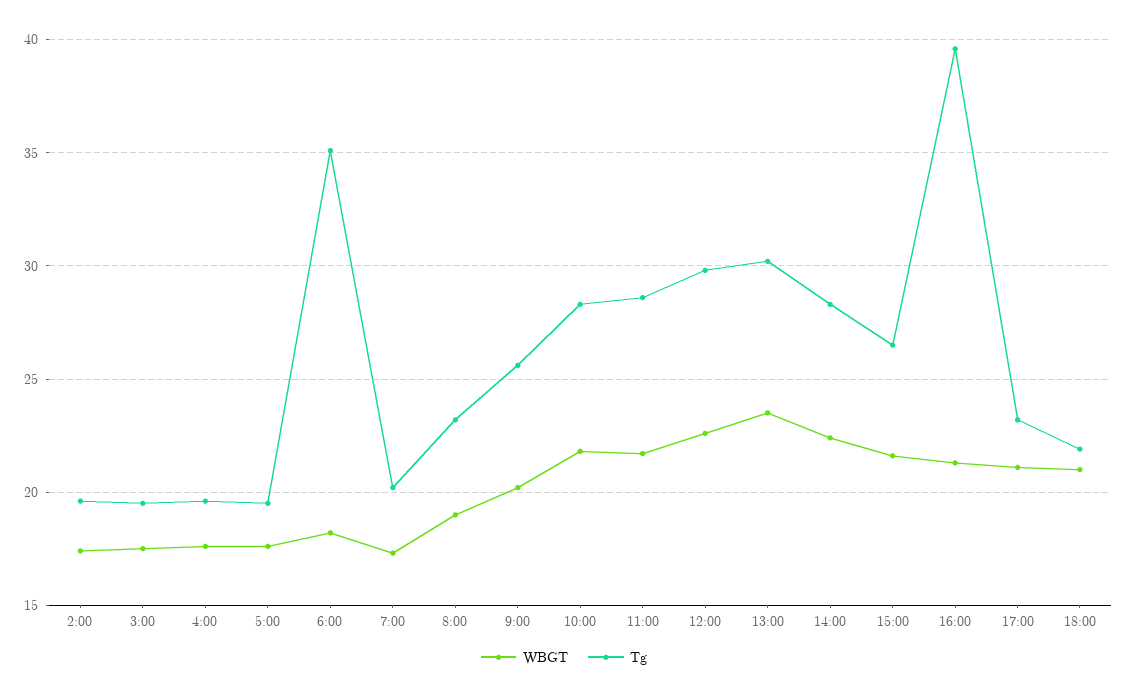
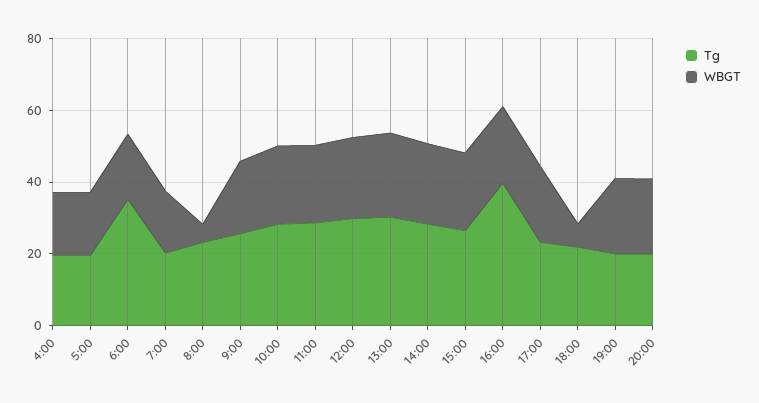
WBGT, 2:00: 17.5 -> none
Tg, 2:00: 19.5 -> none
WBGT, 3:00: 17.5 -> none
Tg, 3:00: 19.5 -> none
WBGT, 8:00: 19 -> 5
WBGT, 18:00: 21 -> 5
Tg, 19:00: none -> 20
WBGT, 19:00: none -> 20
Tg, 20:00: none -> 20
WBGT, 20:00: none -> 20

